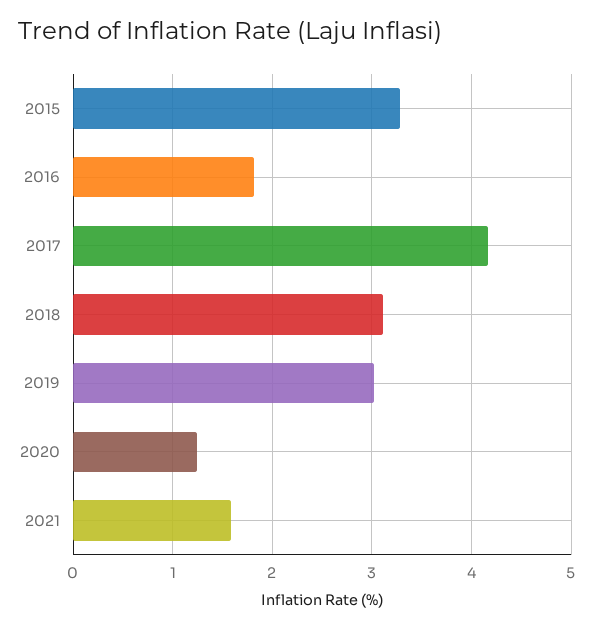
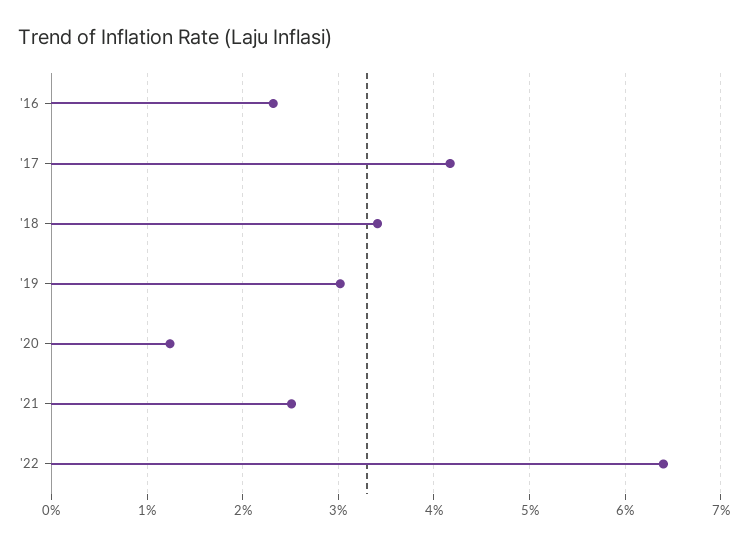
2015: 3.3 -> none
2016: 1.8 -> 2.3
2018: 3.1 -> 3.4
2021: 1.6 -> 2.5
'22: none -> 6.4

